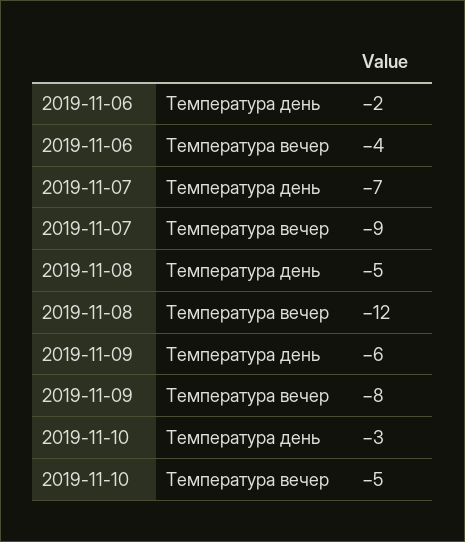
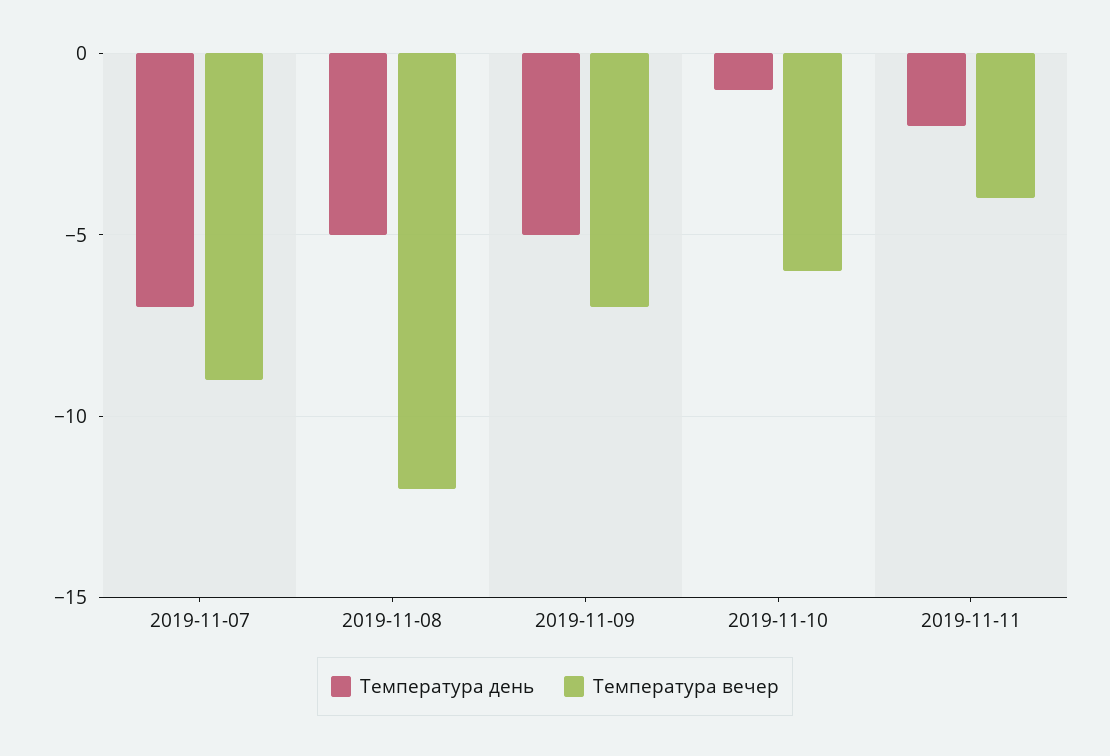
Температура день, 2019-11-06: -2 -> none
Температура вечер, 2019-11-06: -4 -> none
Температура день, 2019-11-09: -6 -> -5
Температура вечер, 2019-11-09: -8 -> -7
Температура день, 2019-11-10: -3 -> -1
Температура вечер, 2019-11-10: -5 -> -6
Температура день, 2019-11-11: none -> -2
Температура вечер, 2019-11-11: none -> -4

